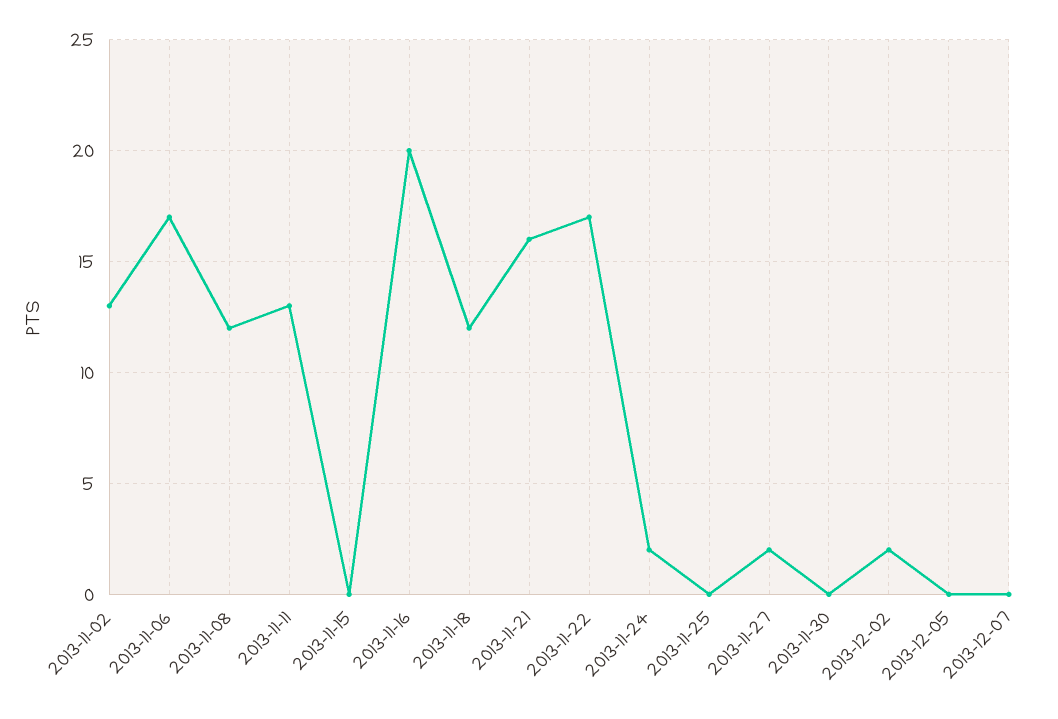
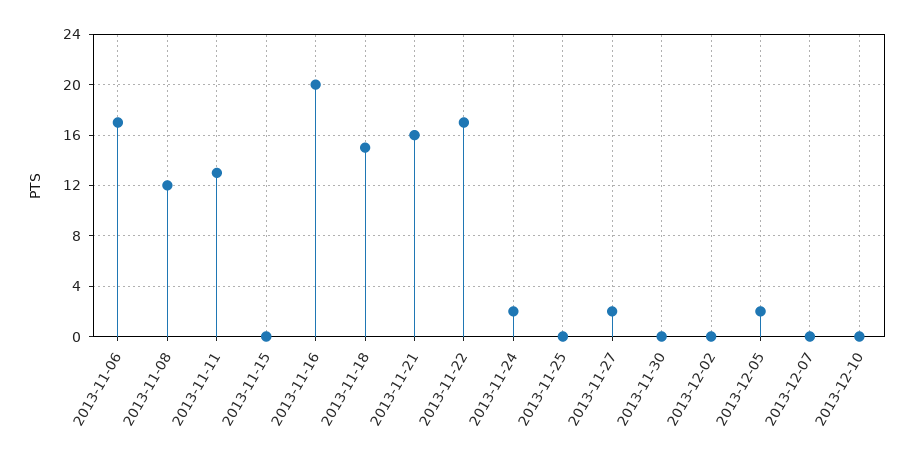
2013-11-02: 13 -> none
2013-11-18: 12 -> 15
2013-12-02: 2 -> 0
2013-12-05: 0 -> 2
2013-12-10: none -> 0

